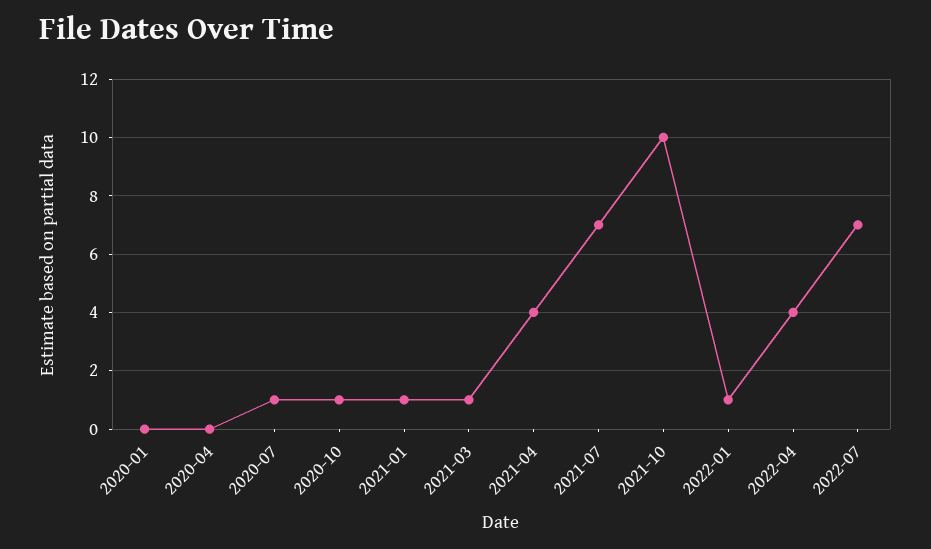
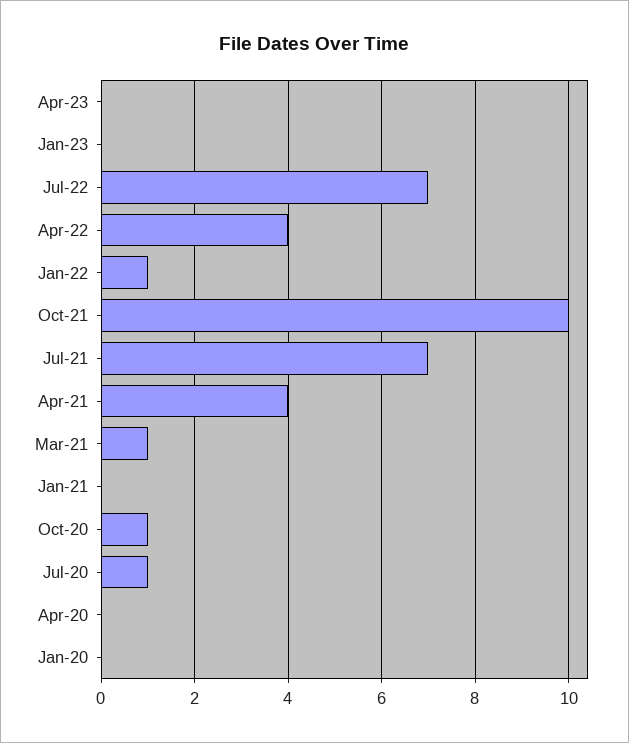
2021-01: 1 -> 0
Apr-23: none -> 0
Jan-23: none -> 0

